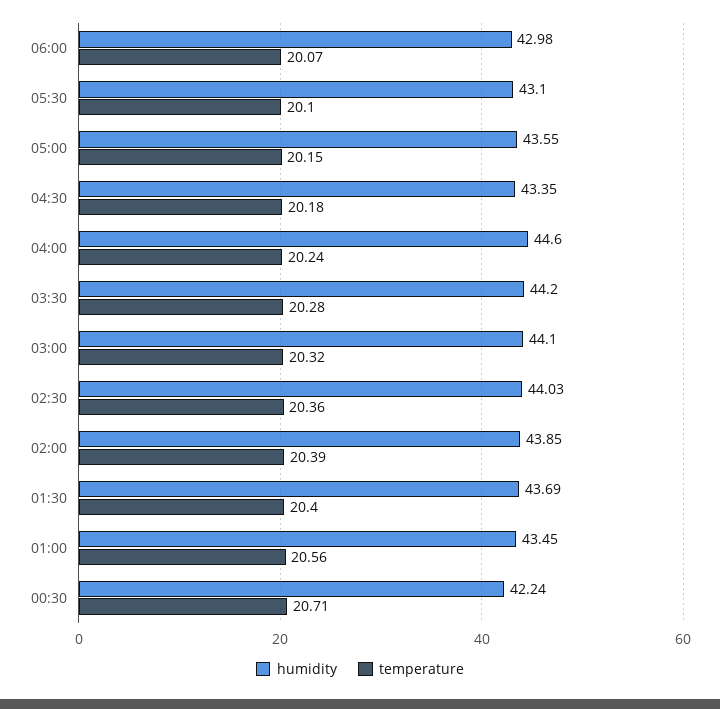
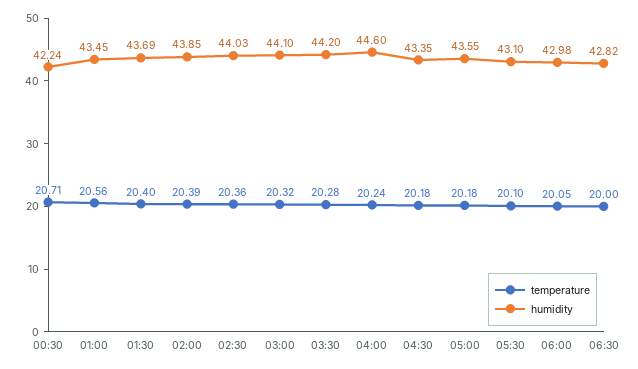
temperature, 06:00: 20.07 -> 20.05
temperature, 05:00: 20.15 -> 20.18
temperature, 06:30: none -> 20
humidity, 06:30: none -> 42.82

